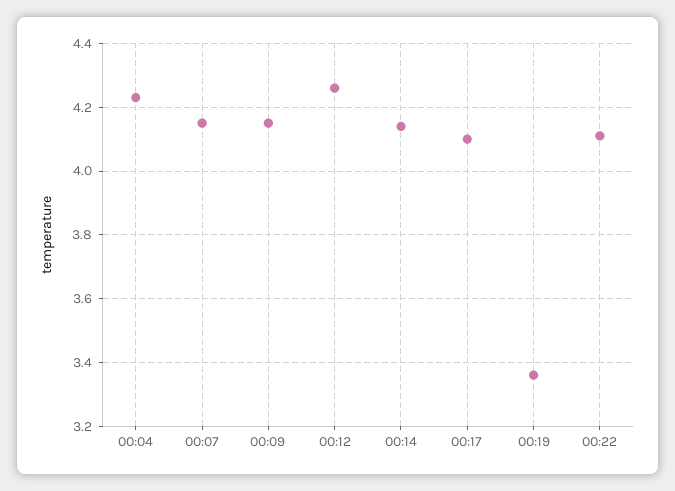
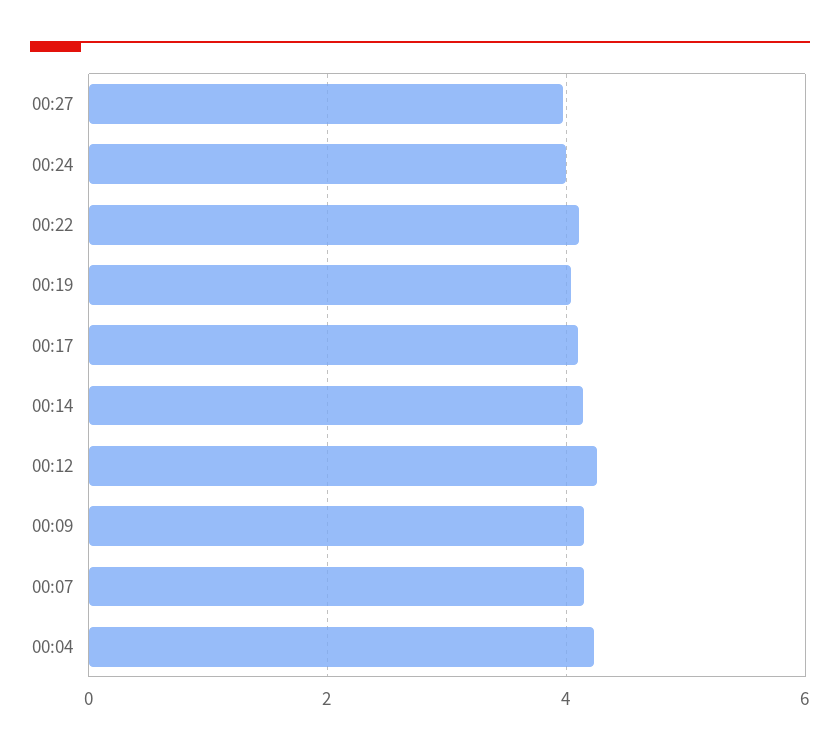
00:19: 3.35 -> 4
00:27: none -> 4
00:24: none -> 4

